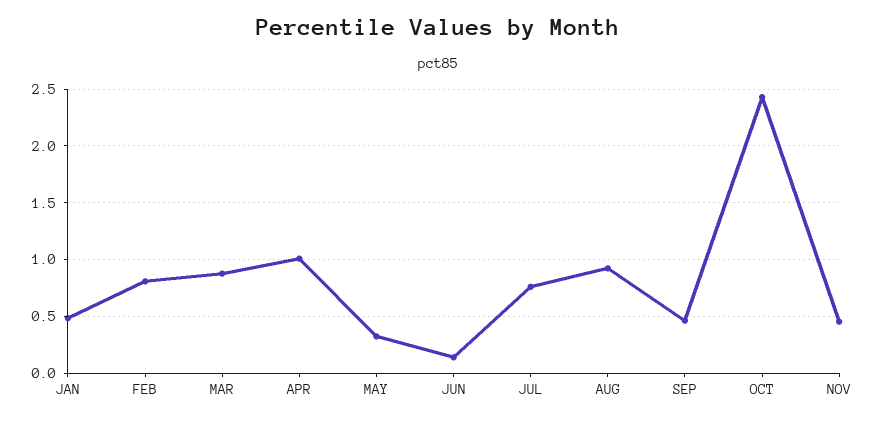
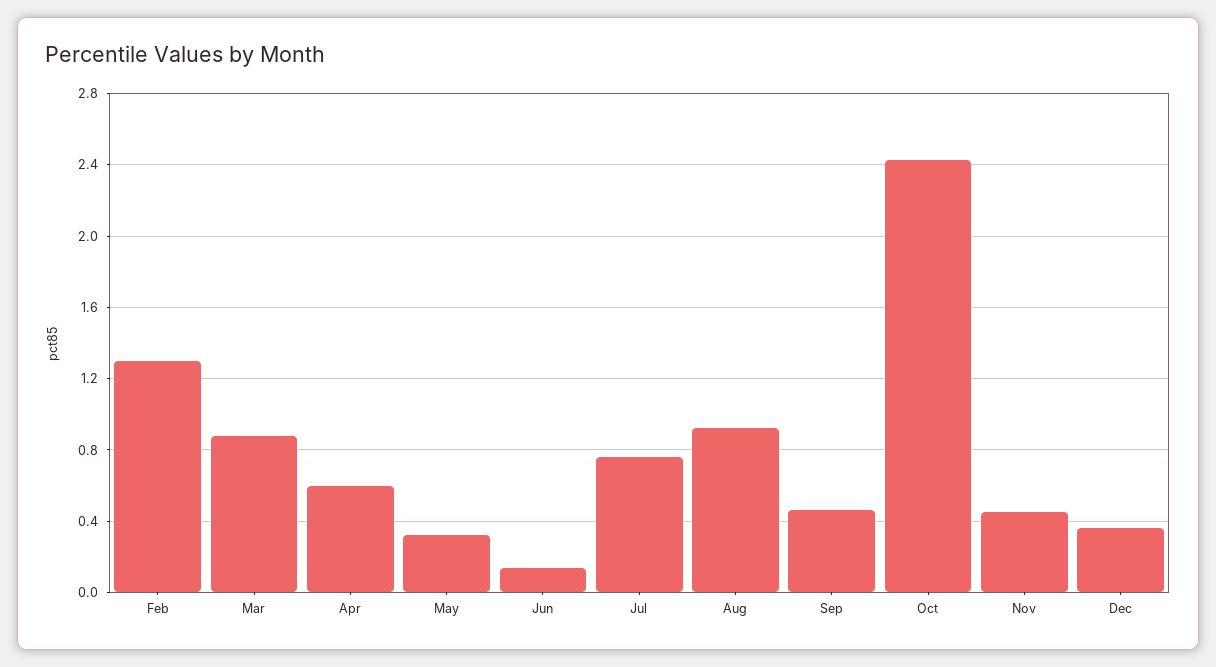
JAN: 0.5 -> none
FEB: 0.8 -> 1.3
APR: 1 -> 0.6
Dec: none -> 0.35

